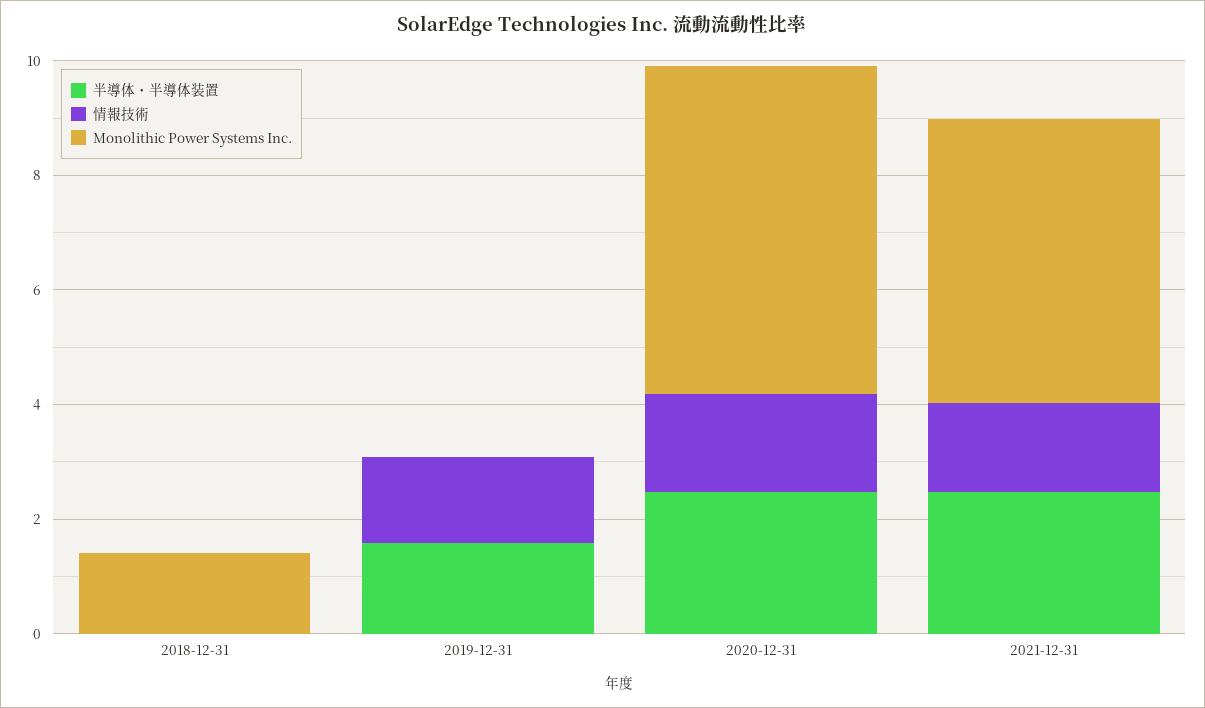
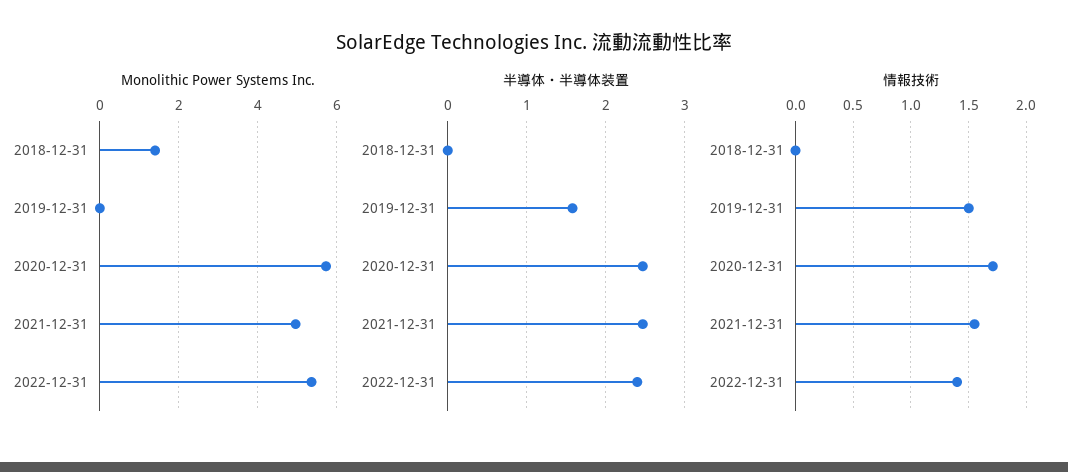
Monolithic Power Systems Inc., 2022-12-31: none -> 5.4
半導体・半導体装置, 2022-12-31: none -> 2.4
情報技術, 2022-12-31: none -> 1.4

